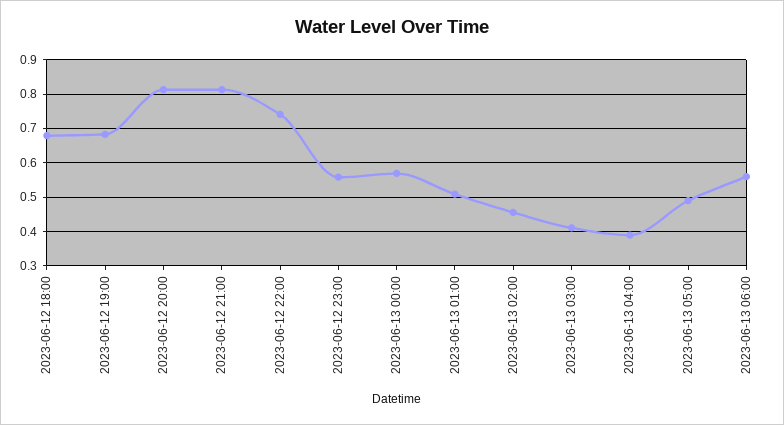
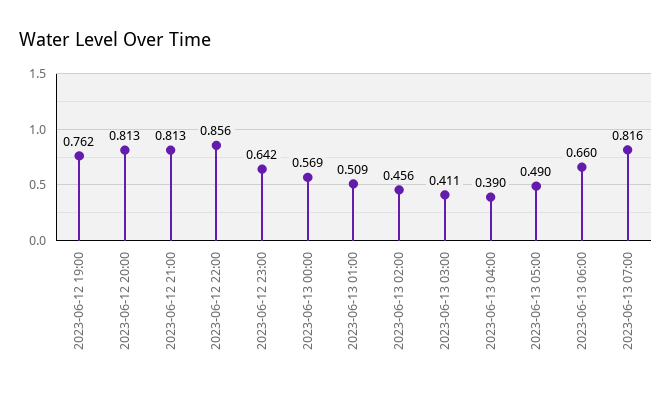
2023-06-12 18:00: 0.68 -> none
2023-06-12 19:00: 0.68 -> 0.762
2023-06-12 22:00: 0.74 -> 0.856
2023-06-12 23:00: 0.56 -> 0.642
2023-06-13 06:00: 0.56 -> 0.66
2023-06-13 07:00: none -> 0.816

